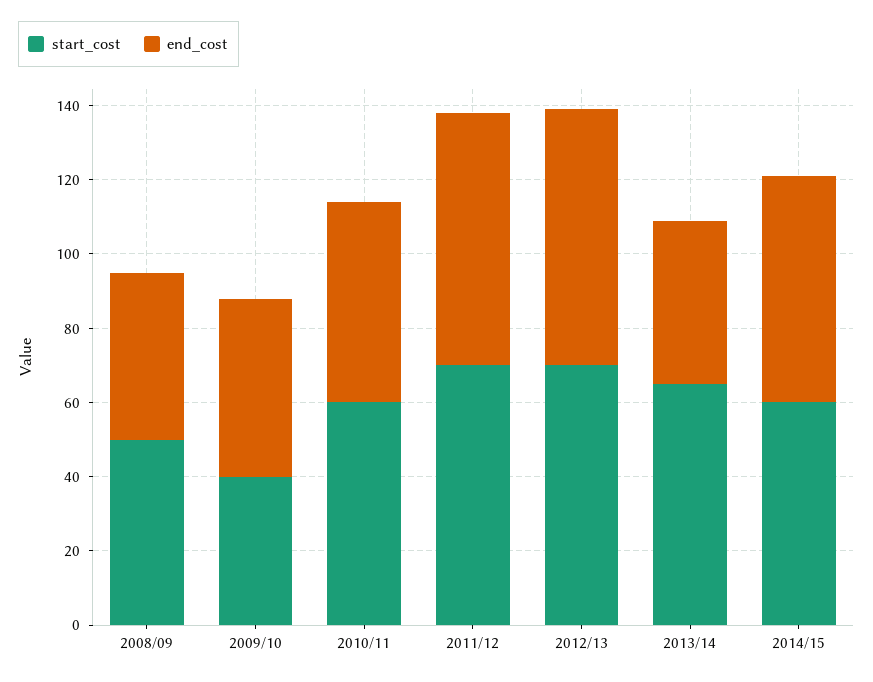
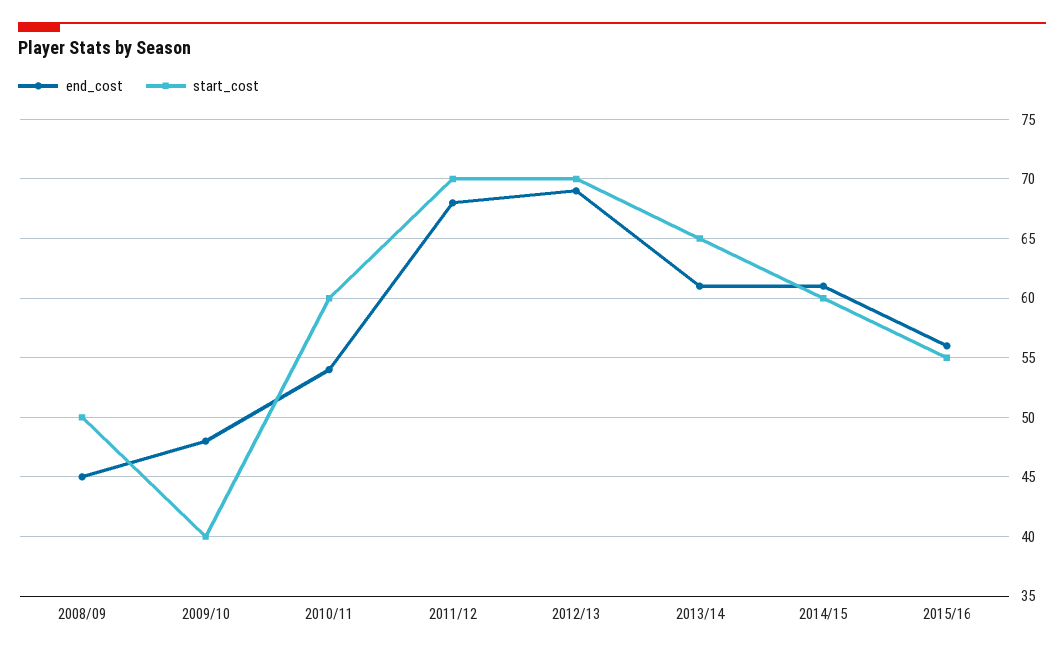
end_cost, 2013/14: 45 -> 61
end_cost, 2015/16: none -> 56
start_cost, 2015/16: none -> 55

